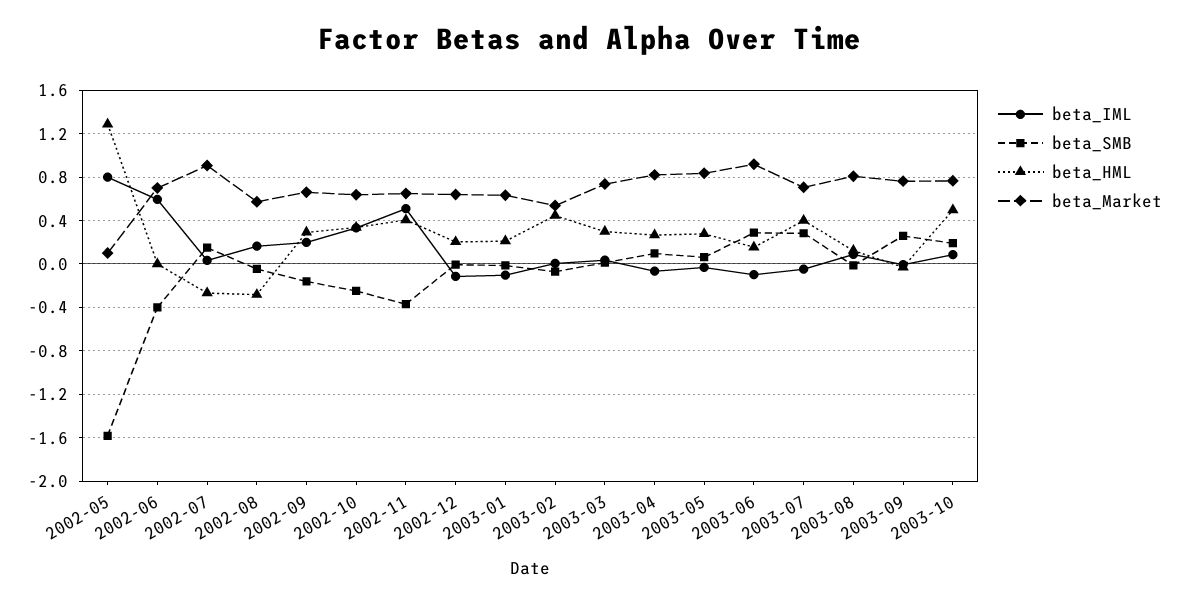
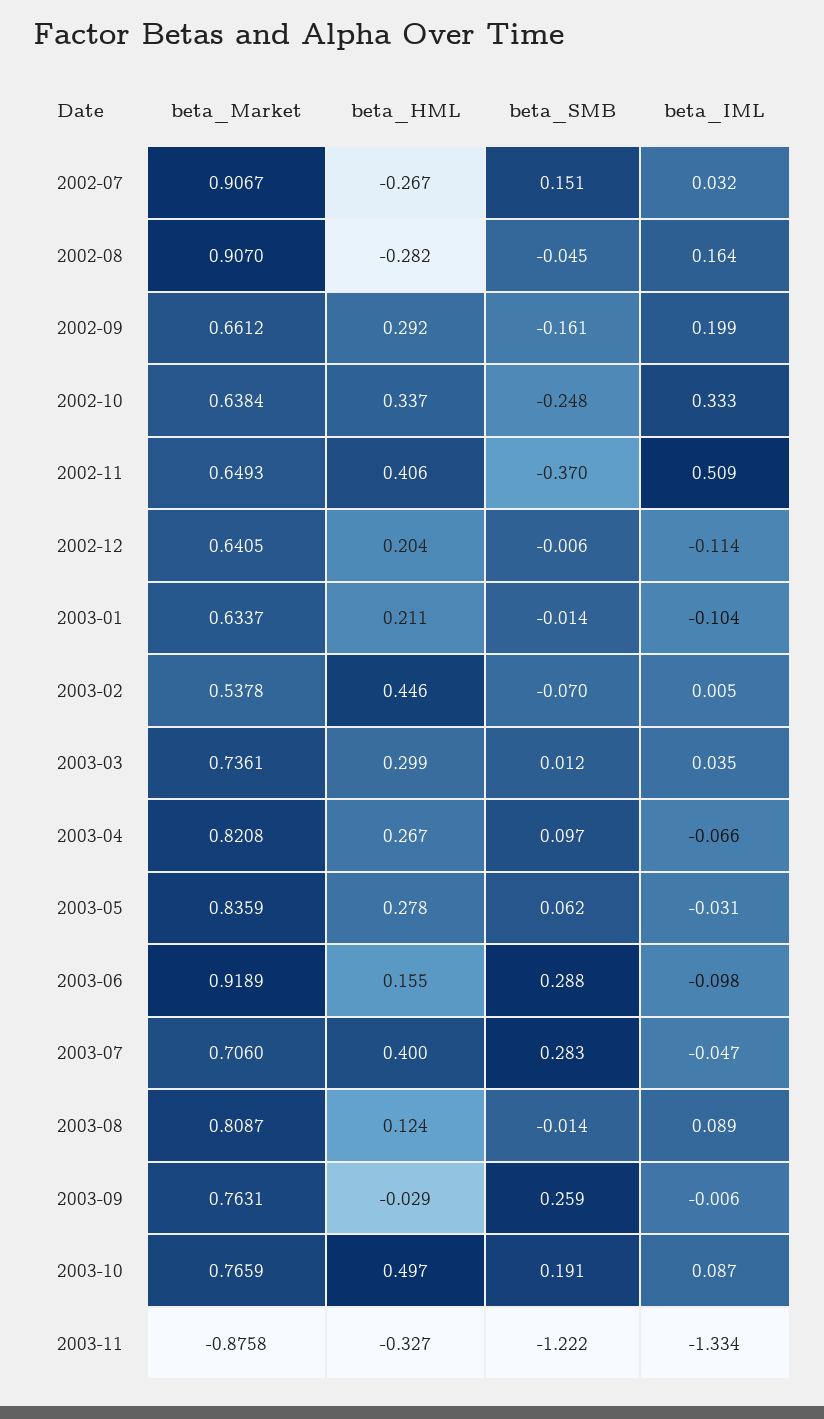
beta_IML, 2002-05: 0.8 -> none
beta_SMB, 2002-05: -1.6 -> none
beta_HML, 2002-05: 1.3 -> none
beta_Market, 2002-05: 0.1 -> none
beta_IML, 2002-06: 0.6 -> none
beta_SMB, 2002-06: -0.4 -> none
beta_HML, 2002-06: 0 -> none
beta_Market, 2002-06: 0.7 -> none
beta_Market, 2002-08: 0.6 -> 0.907
beta_Market, 2003-11: none -> -0.8758
beta_HML, 2003-11: none -> -0.327
beta_SMB, 2003-11: none -> -1.222
beta_IML, 2003-11: none -> -1.334

